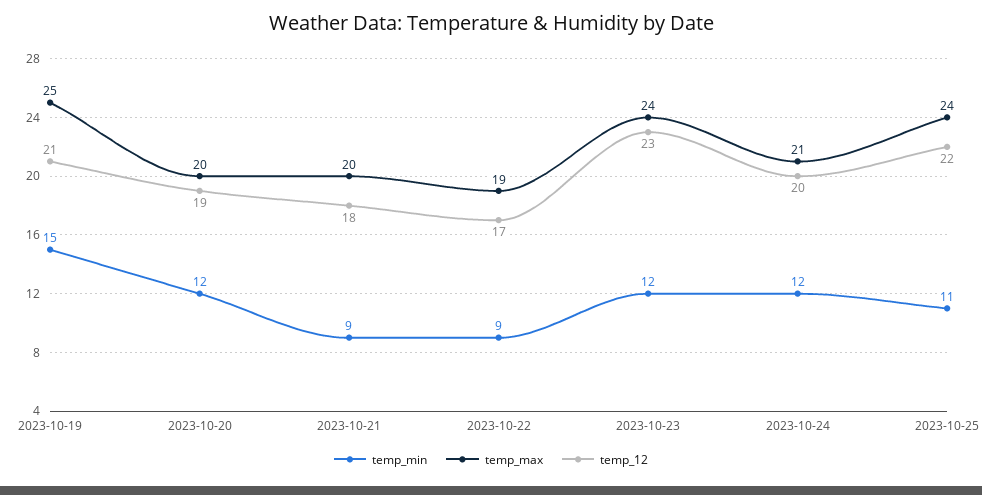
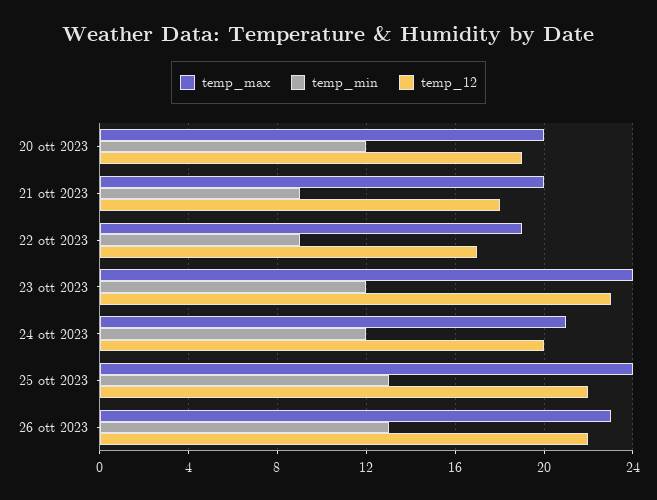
temp_min, 2023-10-19: 15 -> none
temp_max, 2023-10-19: 25 -> none
temp_12, 2023-10-19: 21 -> none
temp_min, 2023-10-25: 11 -> 13
temp_max, 26 ott 2023: none -> 23
temp_min, 26 ott 2023: none -> 13
temp_12, 26 ott 2023: none -> 22

